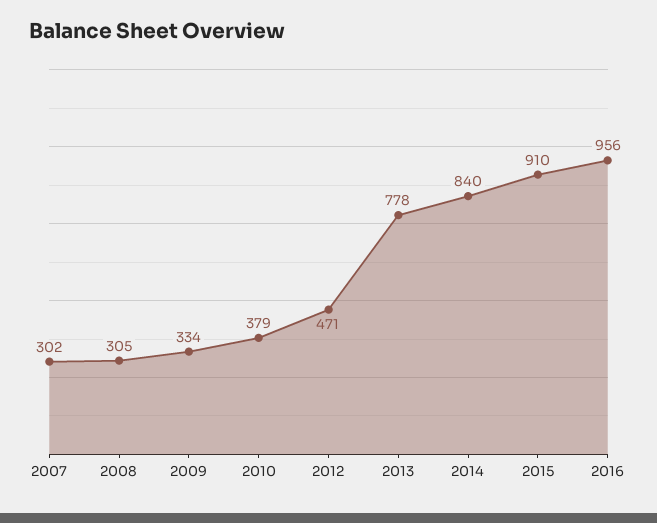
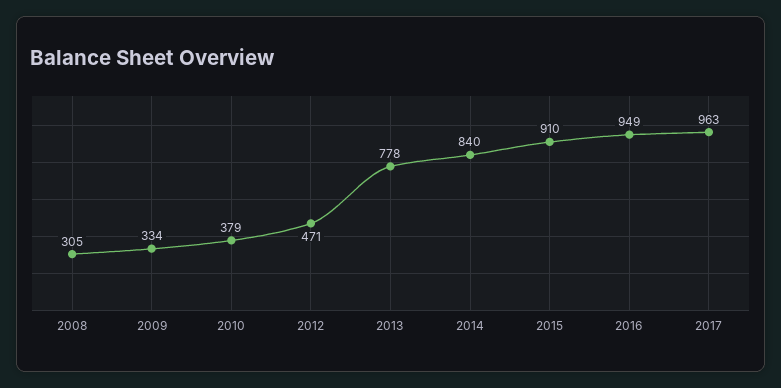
2007: 302 -> none
2016: 956 -> 949
2017: none -> 963

